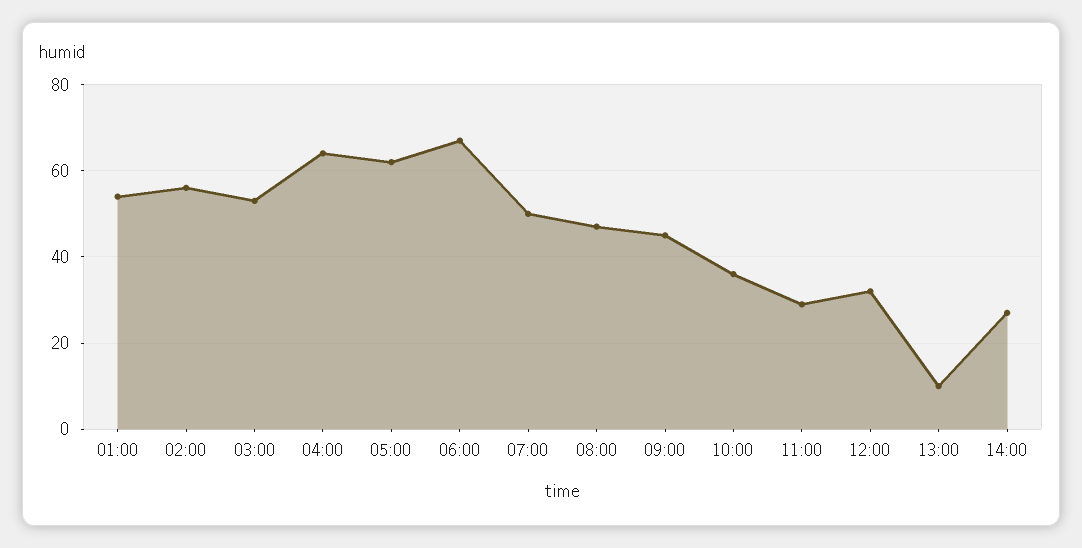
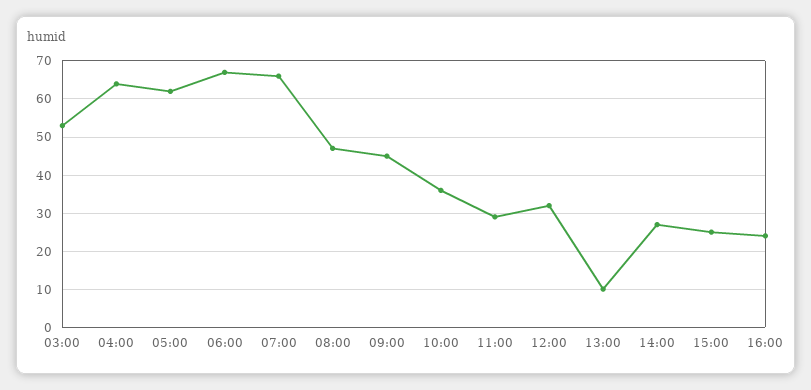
01:00: 55 -> none
02:00: 55 -> none
07:00: 50 -> 65
15:00: none -> 25
16:00: none -> 25

